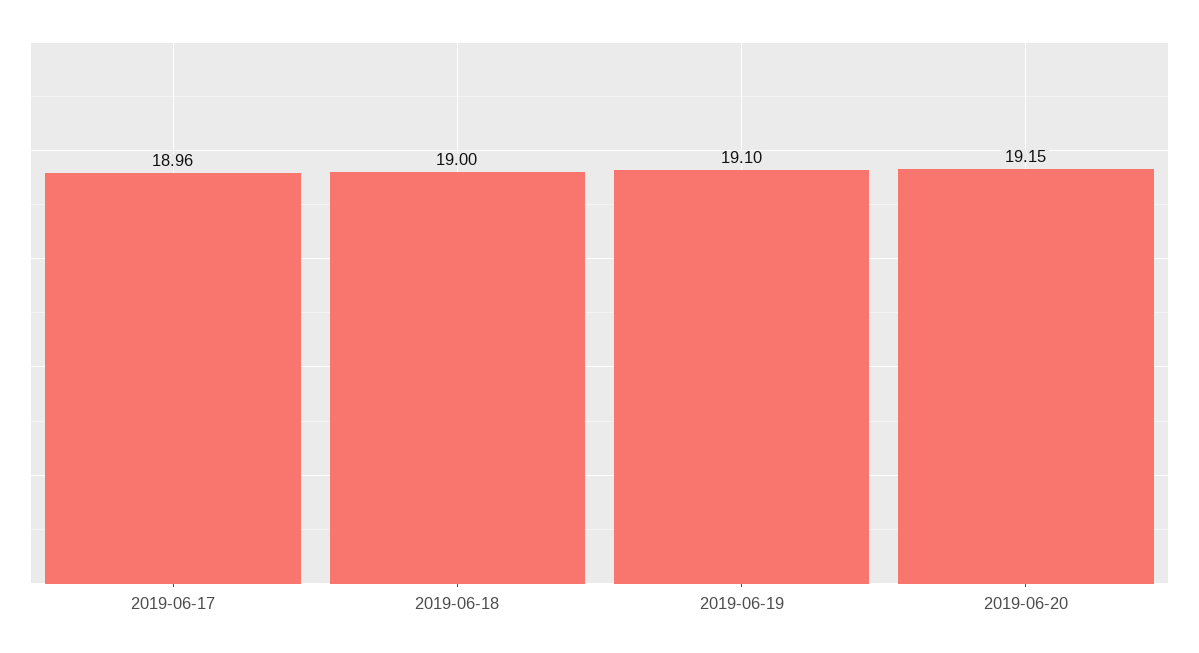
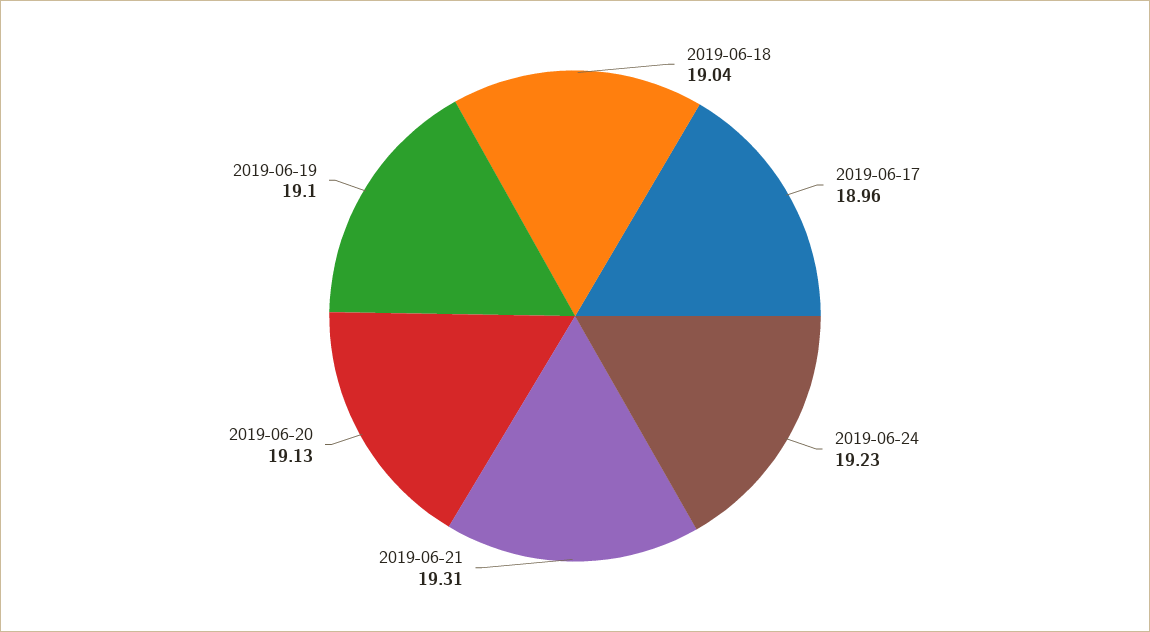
2019-06-18: 19 -> 19.04
2019-06-20: 19.15 -> 19.13
2019-06-24: none -> 19.23
2019-06-21: none -> 19.31

